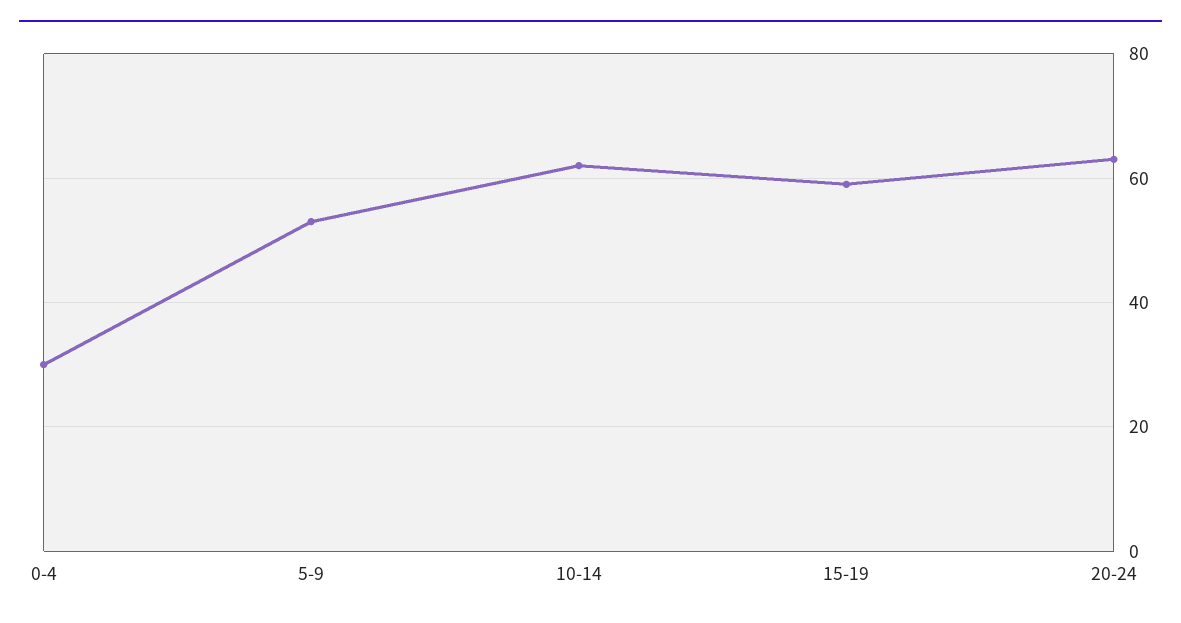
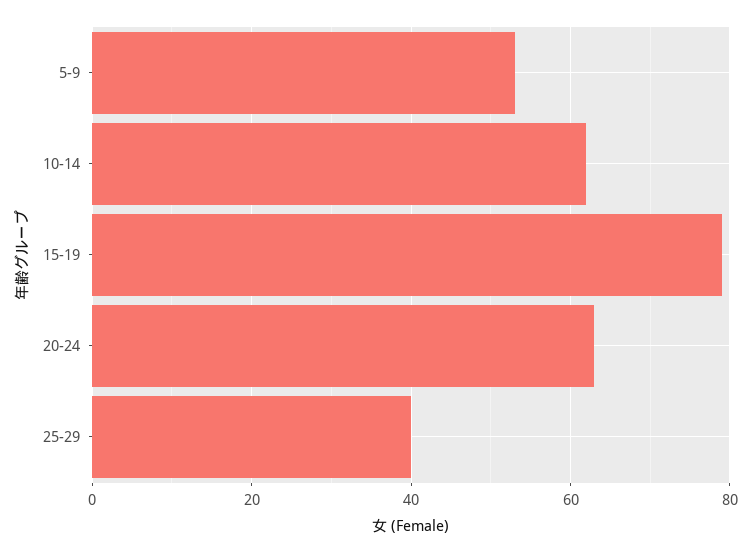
0-4: 30 -> none
15-19: 60 -> 80
25-29: none -> 40

